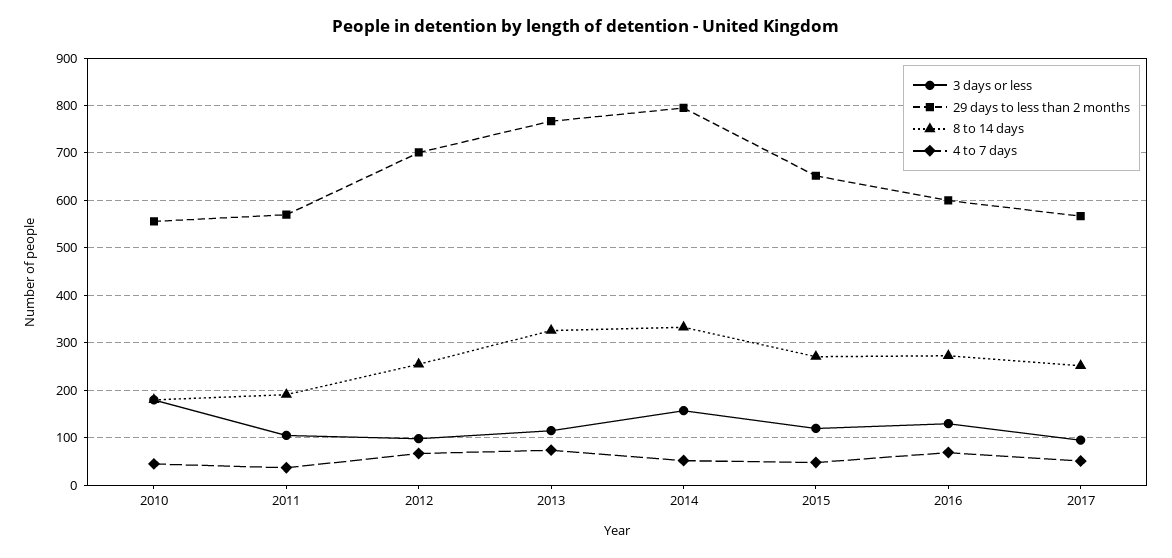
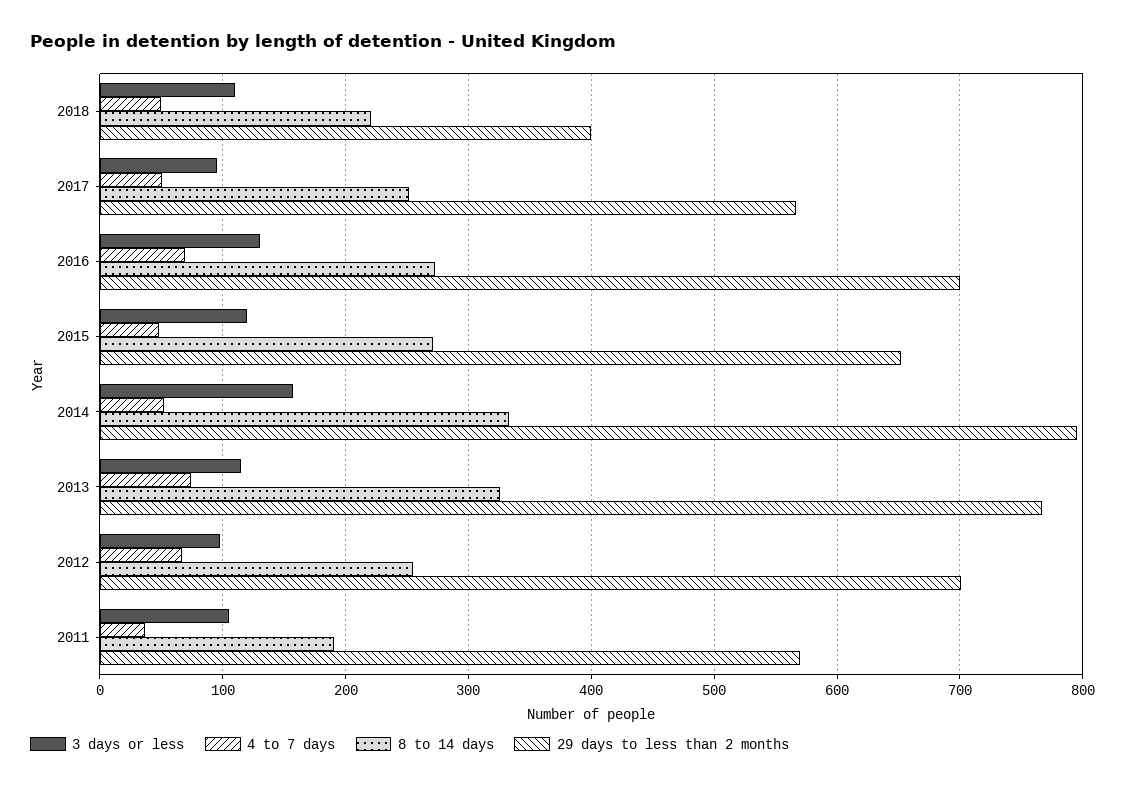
3 days or less, 2010: 180 -> none
29 days to less than 2 months, 2010: 560 -> none
8 to 14 days, 2010: 180 -> none
4 to 7 days, 2010: 40 -> none
29 days to less than 2 months, 2016: 600 -> 700
3 days or less, 2018: none -> 110
4 to 7 days, 2018: none -> 50
8 to 14 days, 2018: none -> 220
29 days to less than 2 months, 2018: none -> 400

